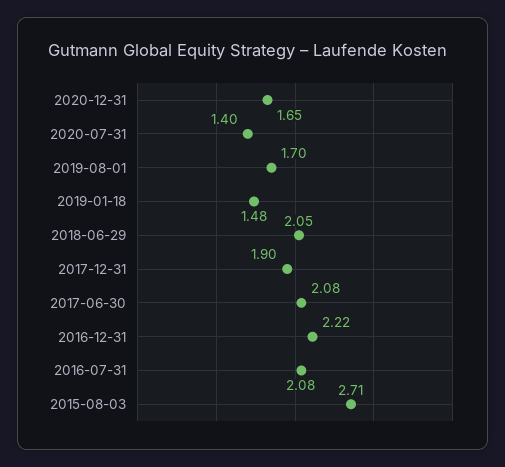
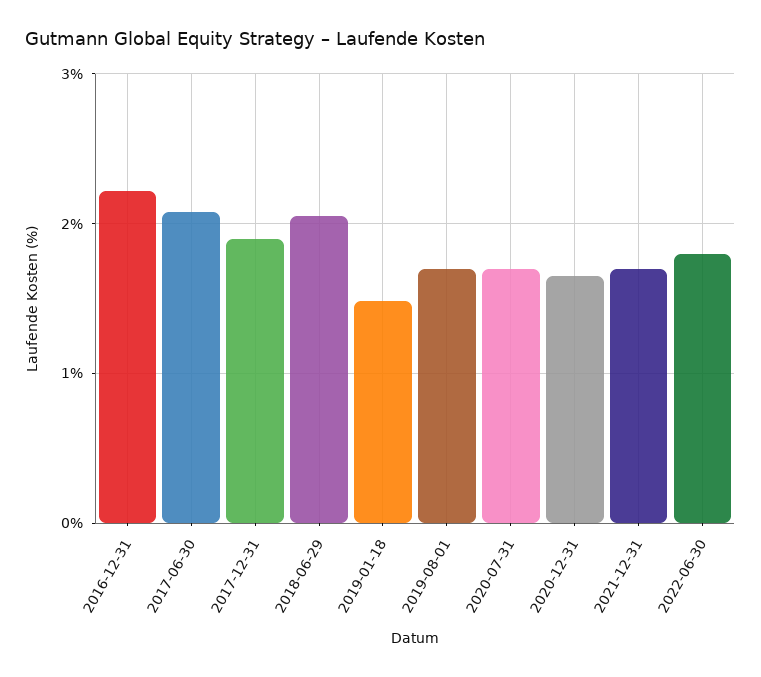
2020-07-31: 1.4 -> 1.7
2016-07-31: 2.08 -> none
2015-08-03: 2.71 -> none
2021-12-31: none -> 1.7
2022-06-30: none -> 1.8

